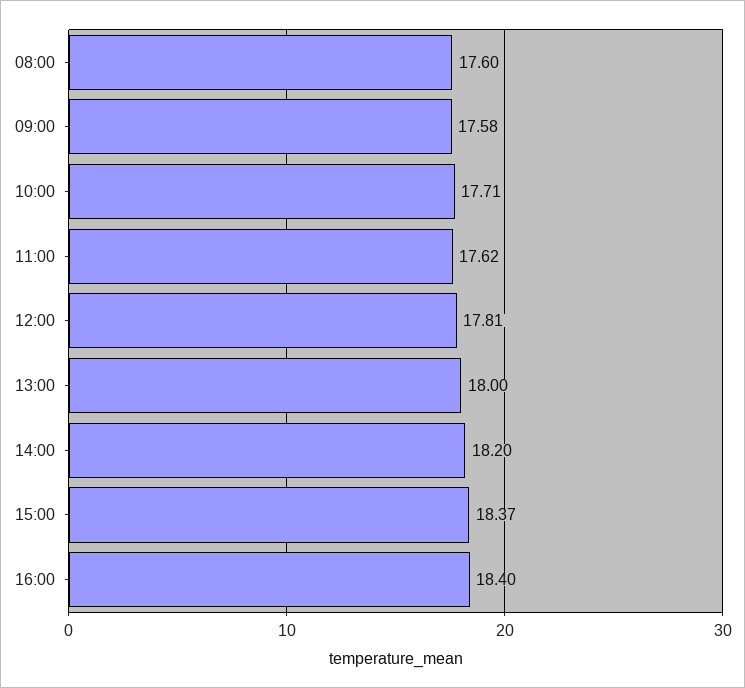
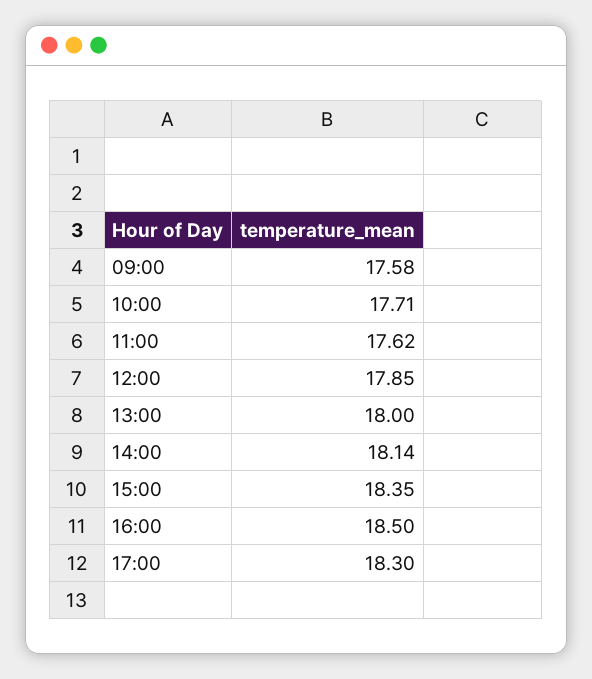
08:00: 17.6 -> none
12:00: 17.81 -> 17.85
14:00: 18.2 -> 18.14
15:00: 18.37 -> 18.35
16:00: 18.4 -> 18.5
17:00: none -> 18.3

